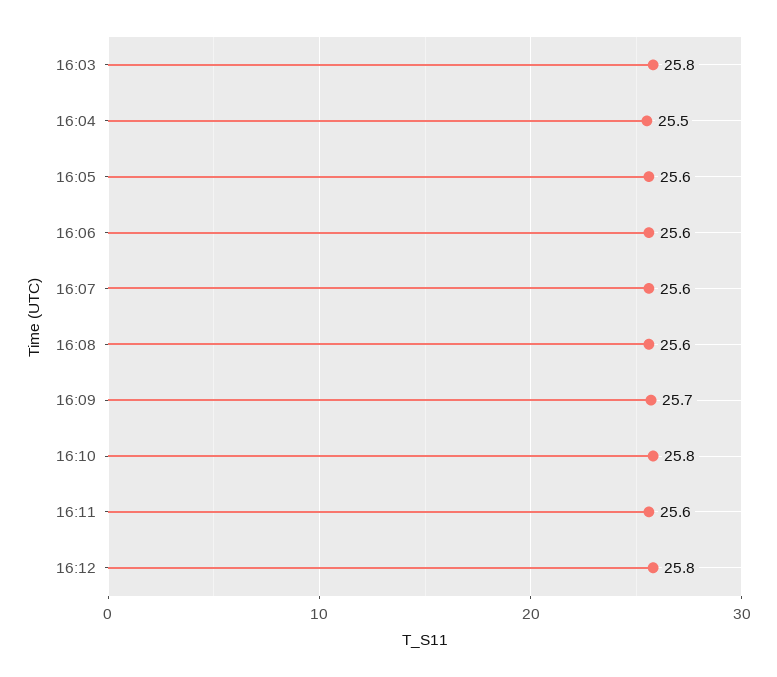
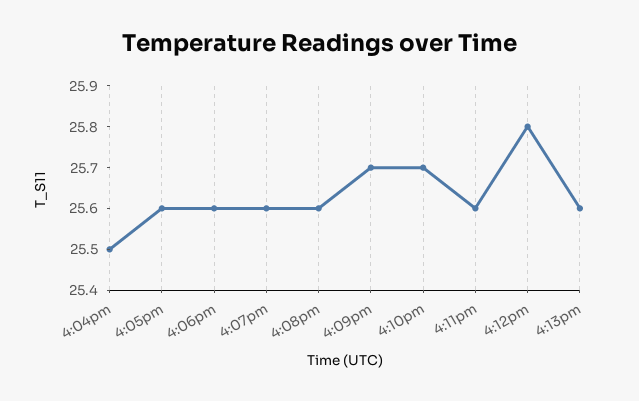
16:03: 25.8 -> none
16:10: 25.8 -> 25.7
4:13pm: none -> 25.6

